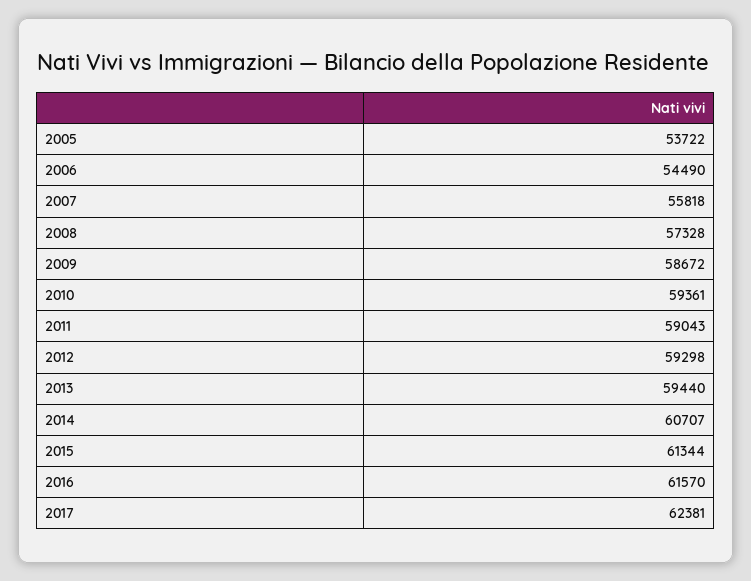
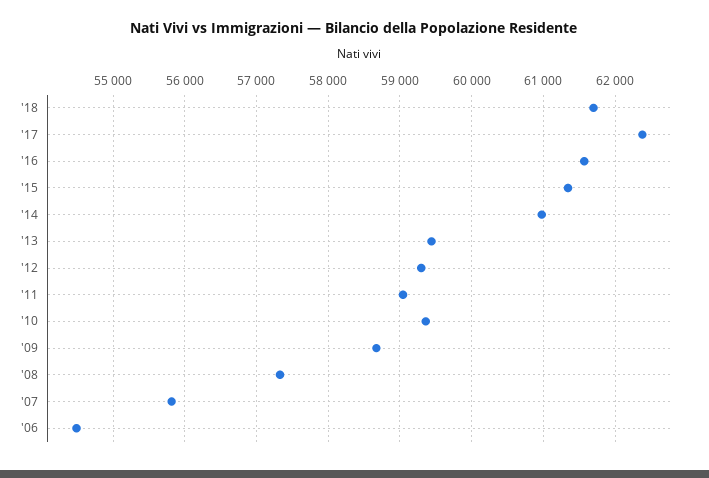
2005: 53722 -> none
2014: 60707 -> 61000
'18: none -> 61700

